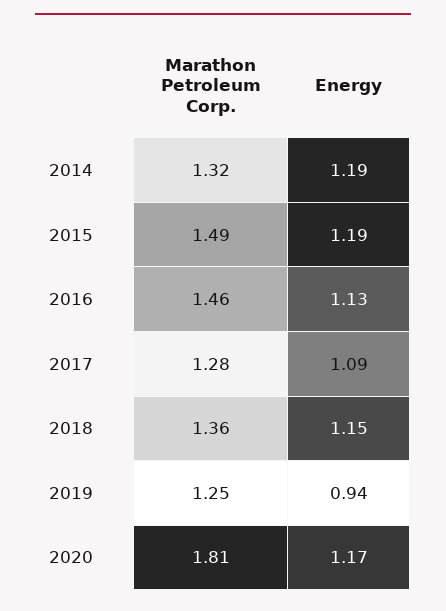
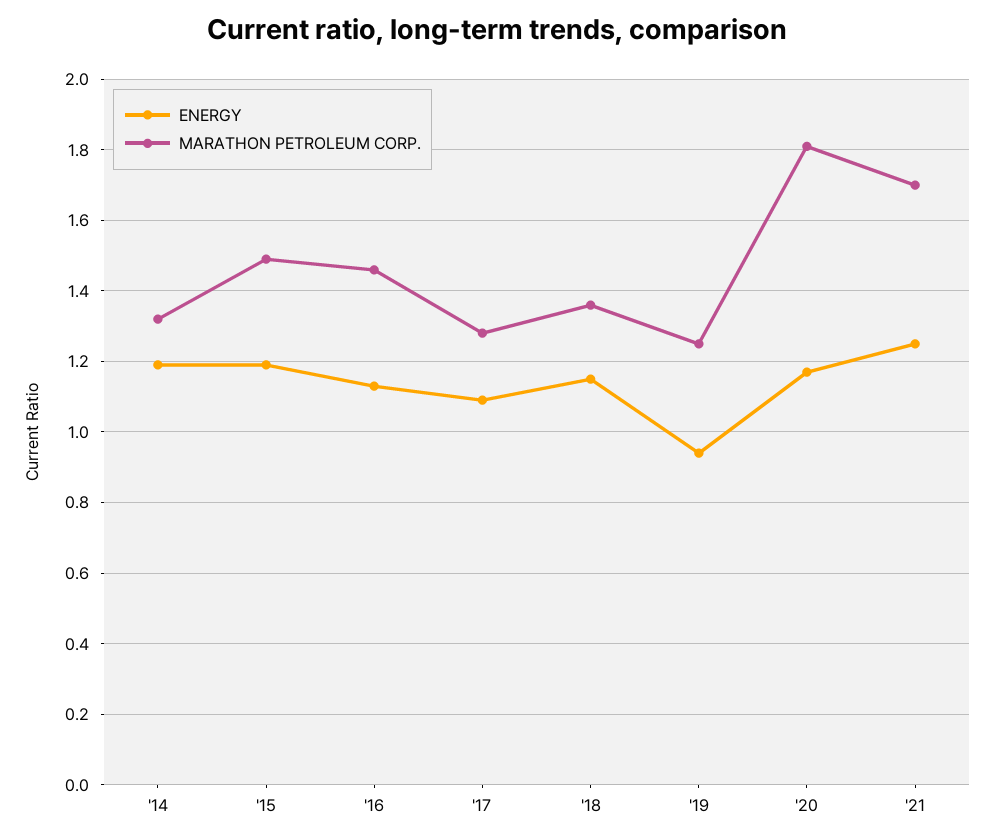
Energy, '21: none -> 1.25
Marathon Petroleum Corp., '21: none -> 1.7

